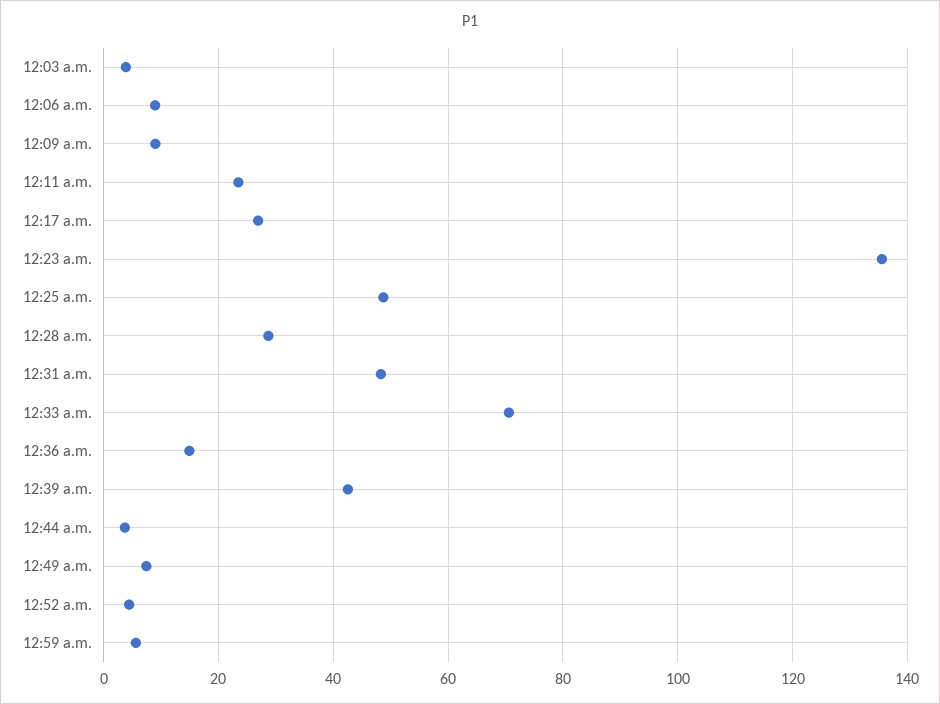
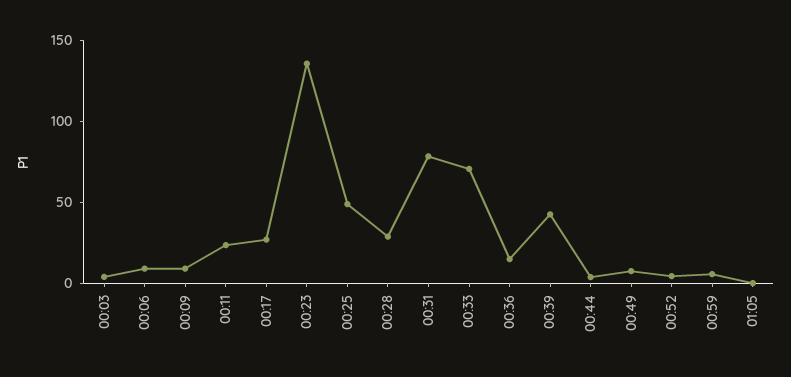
12:31 a.m.: 48 -> 80
01:05: none -> 0

